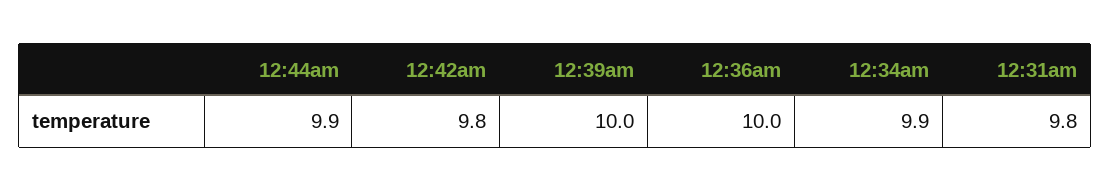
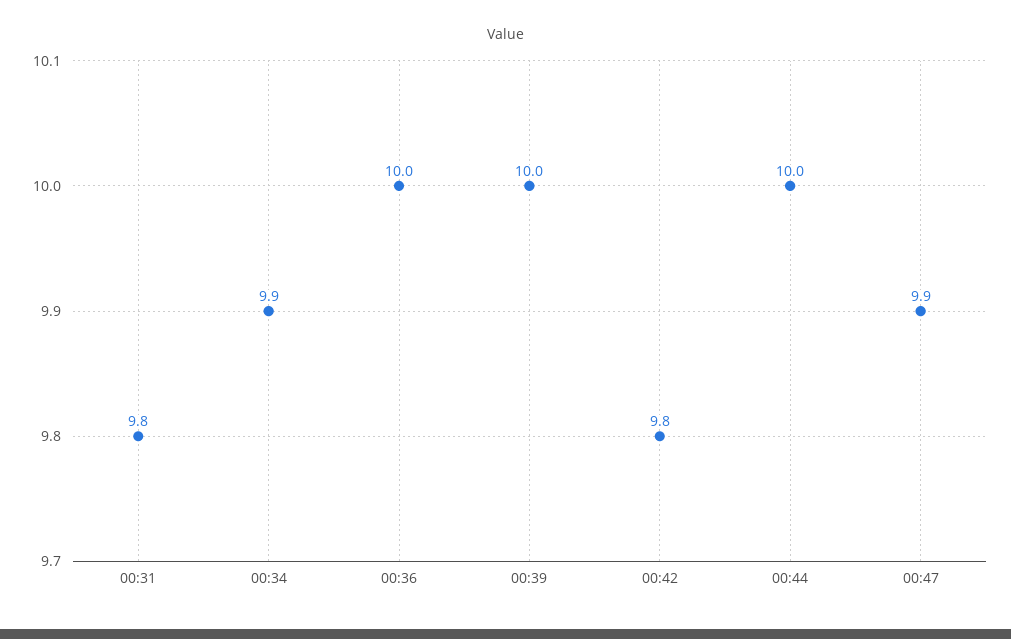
12:44am: 9.9 -> 10
00:47: none -> 9.9

